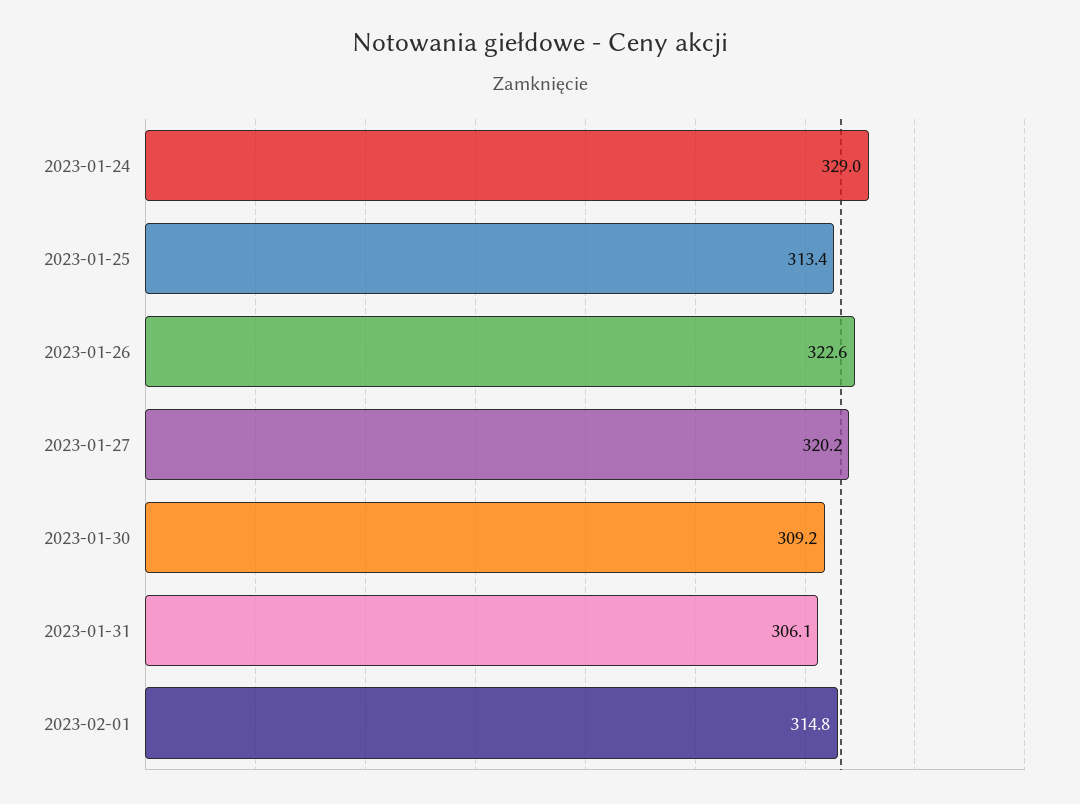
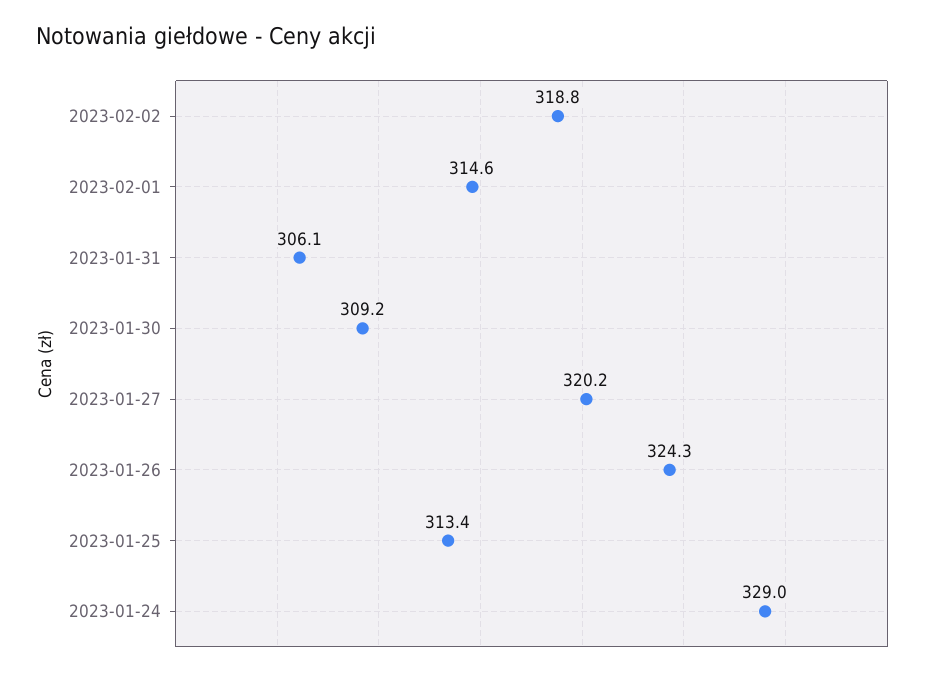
2023-01-26: 322.6 -> 324.3
2023-02-01: 314.8 -> 314.6
2023-02-02: none -> 318.8

